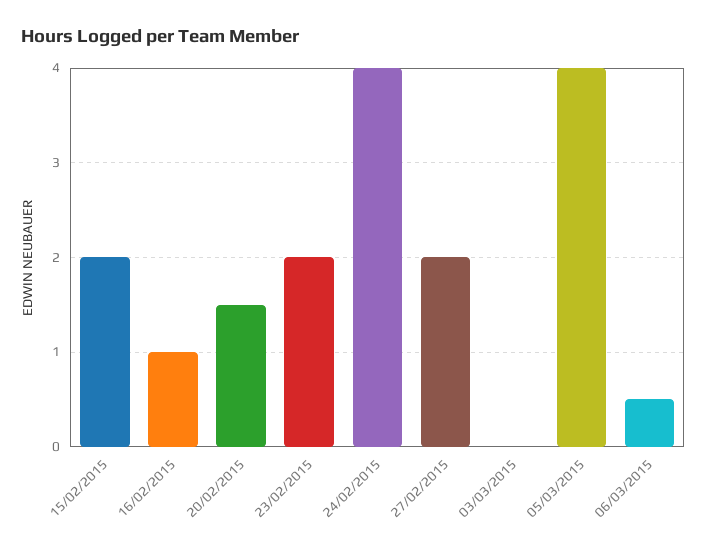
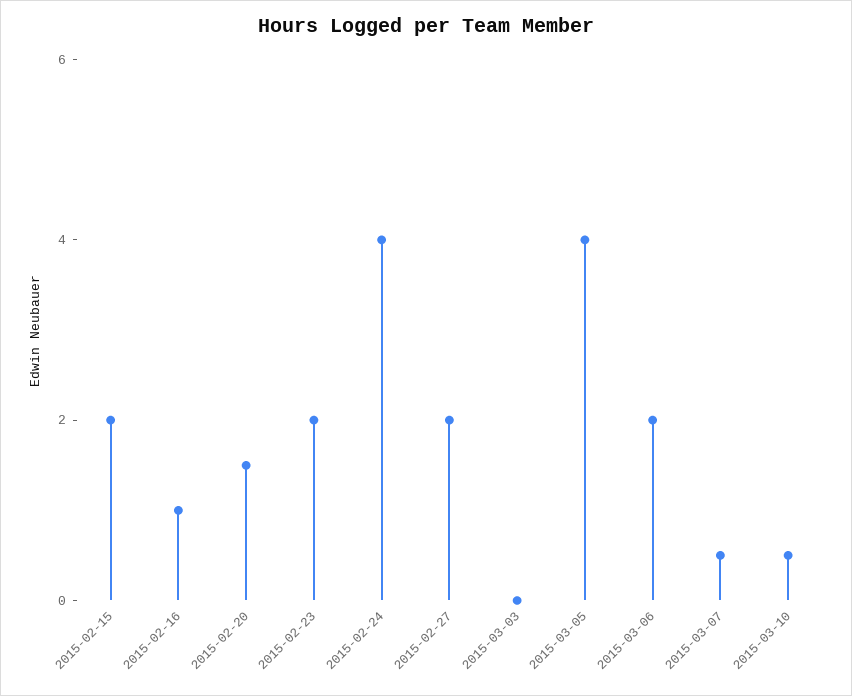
06/03/2015: 0.5 -> 2
2015-03-07: none -> 0.5
2015-03-10: none -> 0.5

